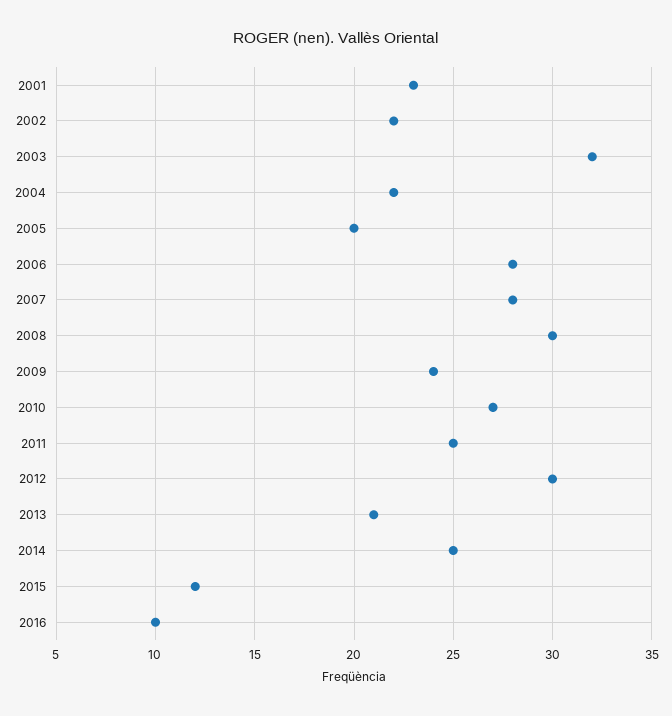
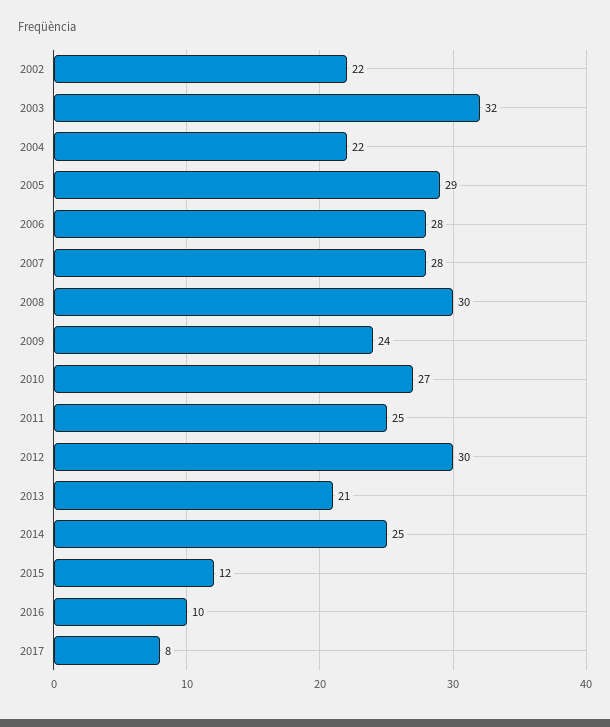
2001: 23 -> none
2005: 20 -> 29
2017: none -> 8

